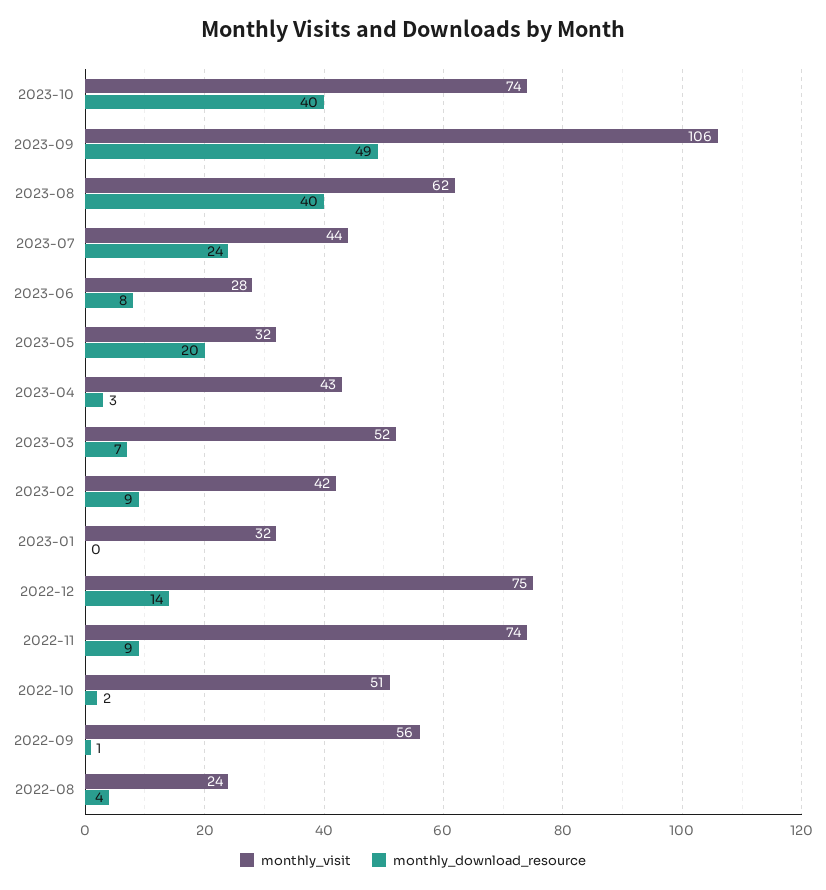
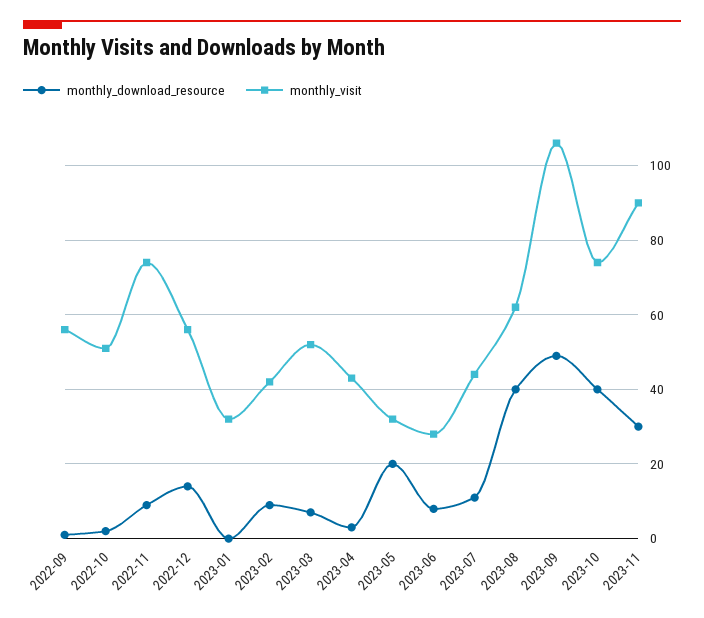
monthly_download_resource, 2023-07: 24 -> 10
monthly_visit, 2022-12: 75 -> 55
monthly_visit, 2022-08: 24 -> none
monthly_download_resource, 2022-08: 4 -> none
monthly_download_resource, 2023-11: none -> 30
monthly_visit, 2023-11: none -> 90

